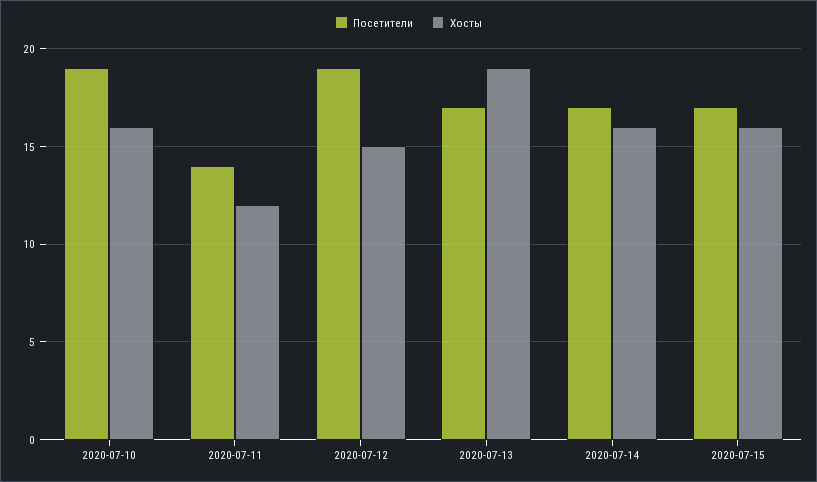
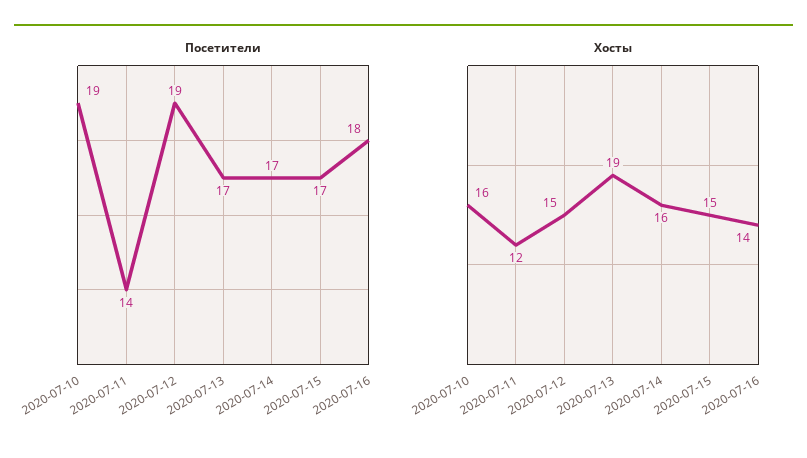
Хосты, 2020-07-15: 16 -> 15
Посетители, 2020-07-16: none -> 18
Хосты, 2020-07-16: none -> 14

